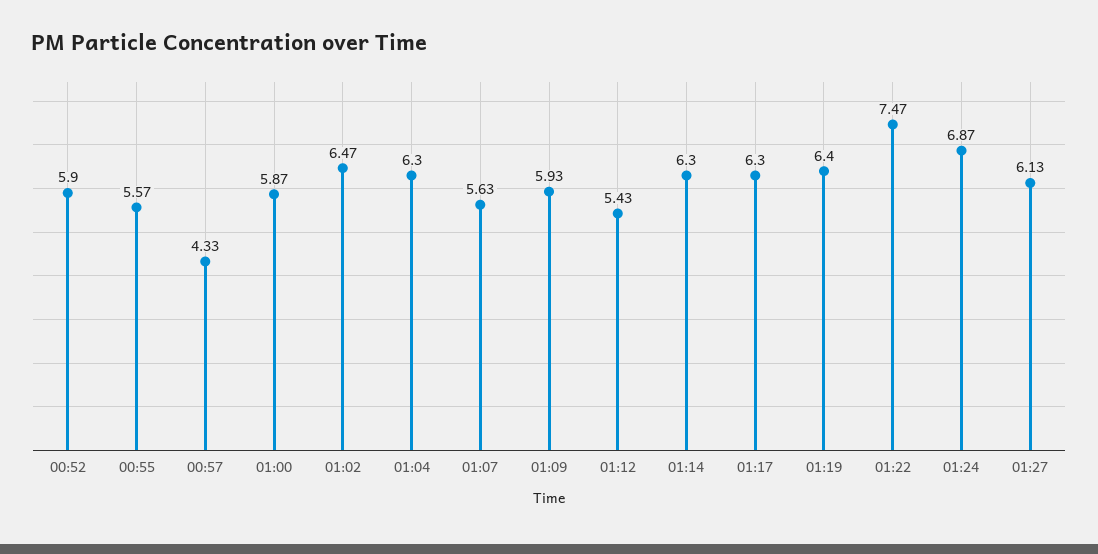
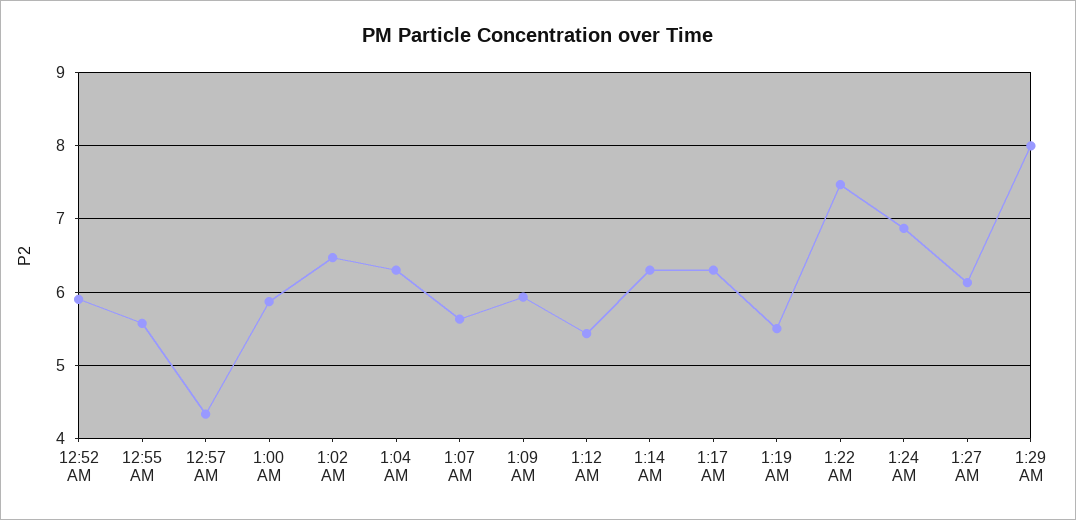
01:19: 6.4 -> 5.5
1:29 AM: none -> 8

